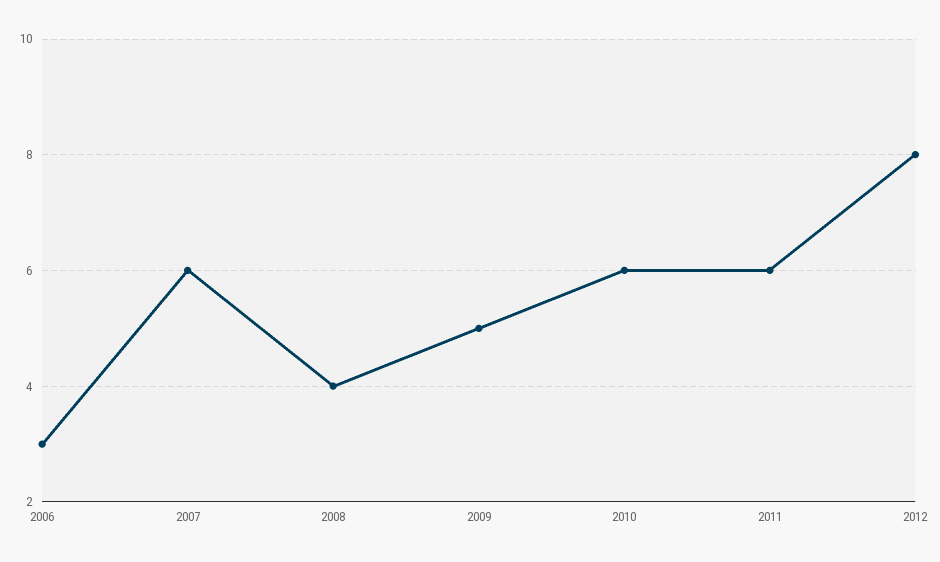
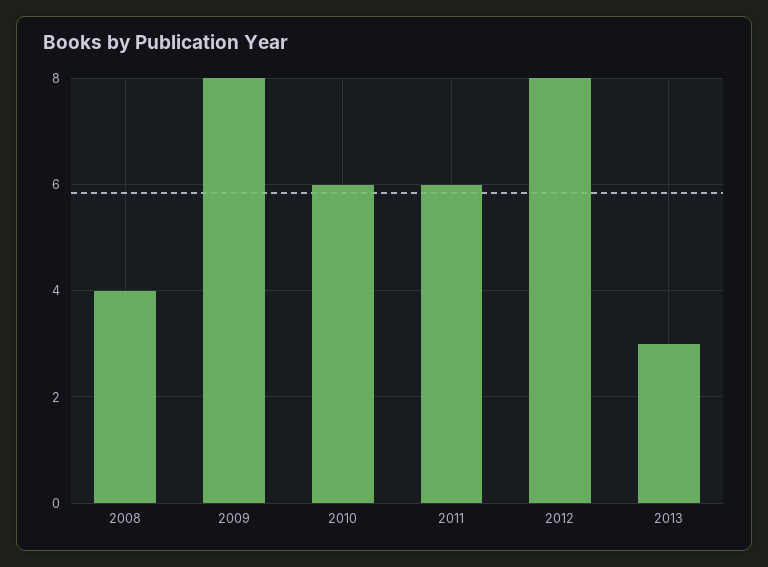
2006: 3 -> none
2007: 6 -> none
2009: 5 -> 8
2013: none -> 3

